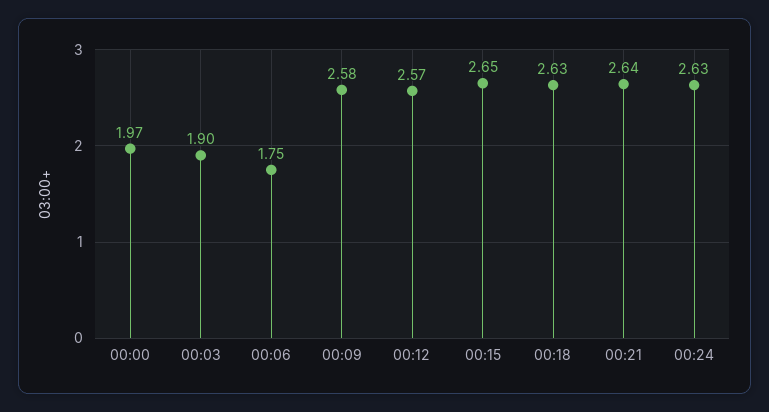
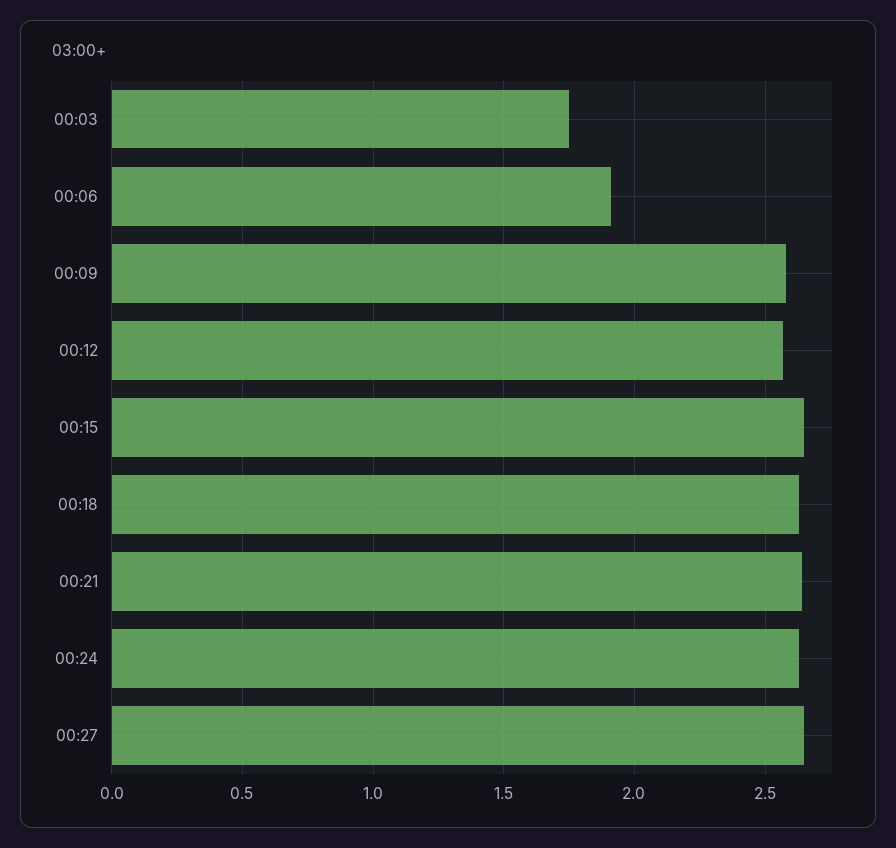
00:00: 1.97 -> none
00:03: 1.9 -> 1.75
00:06: 1.75 -> 1.9
00:27: none -> 2.65

